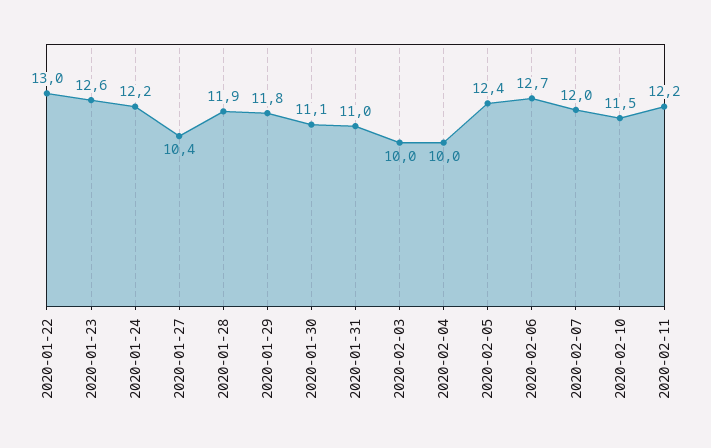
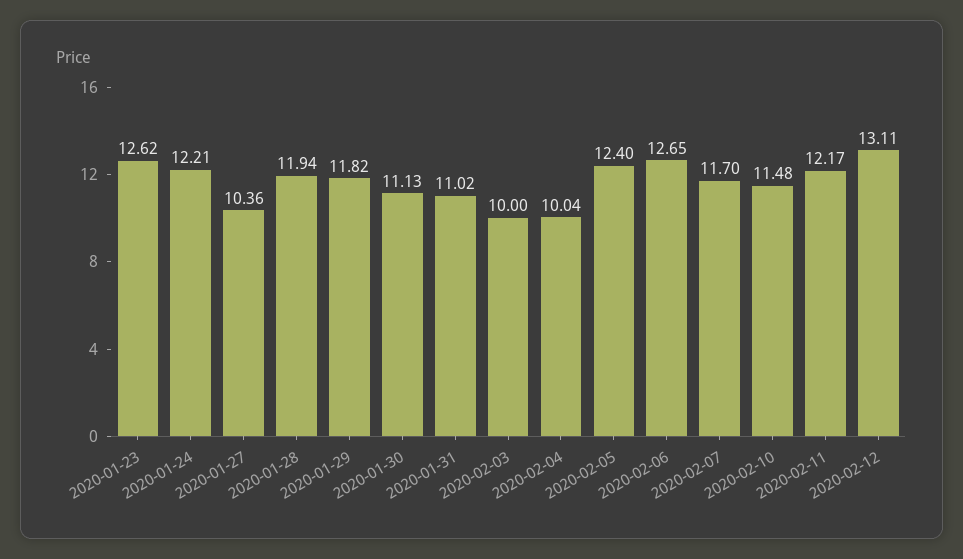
2020-01-22: 13 -> none
2020-02-07: 12 -> 11.7
2020-02-12: none -> 13.11

